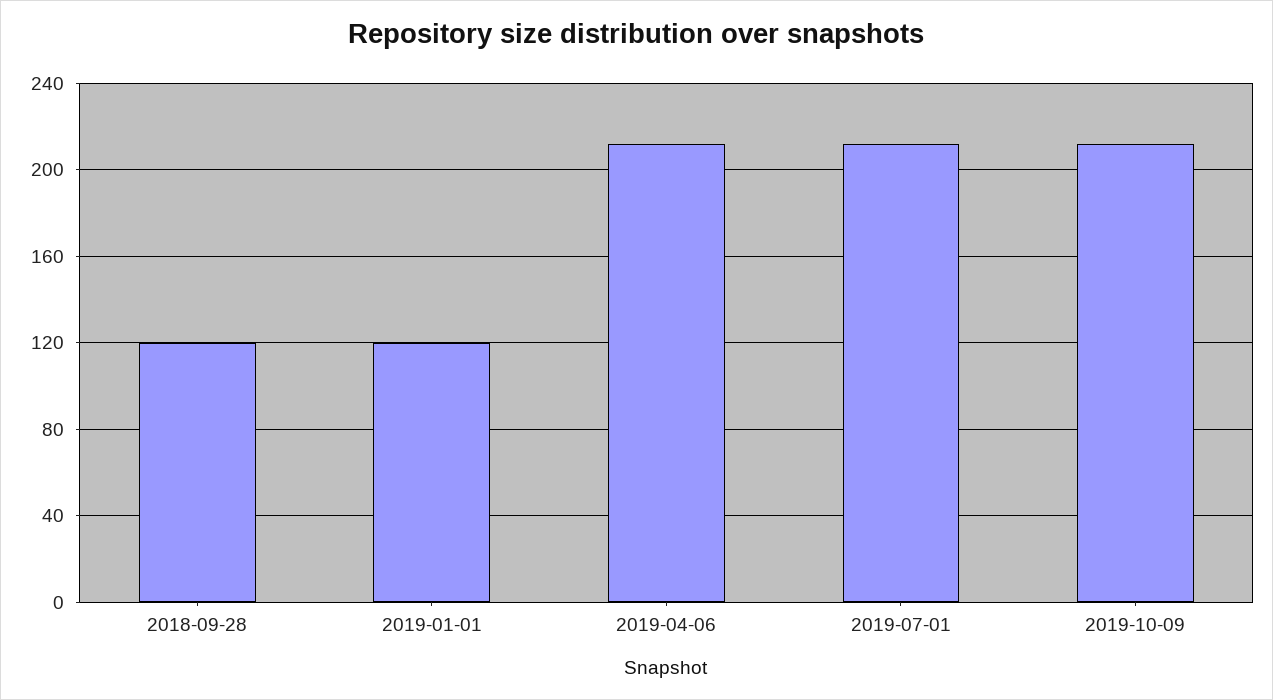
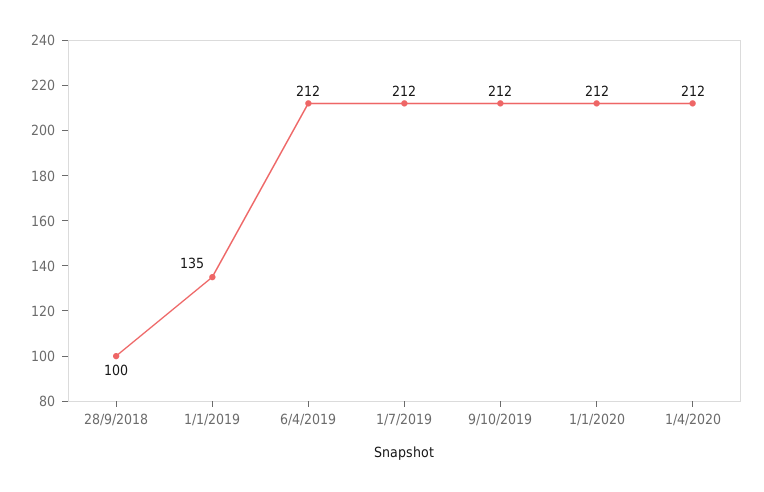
2018-09-28: 120 -> 100
2019-01-01: 120 -> 135
1/1/2020: none -> 212
1/4/2020: none -> 212

